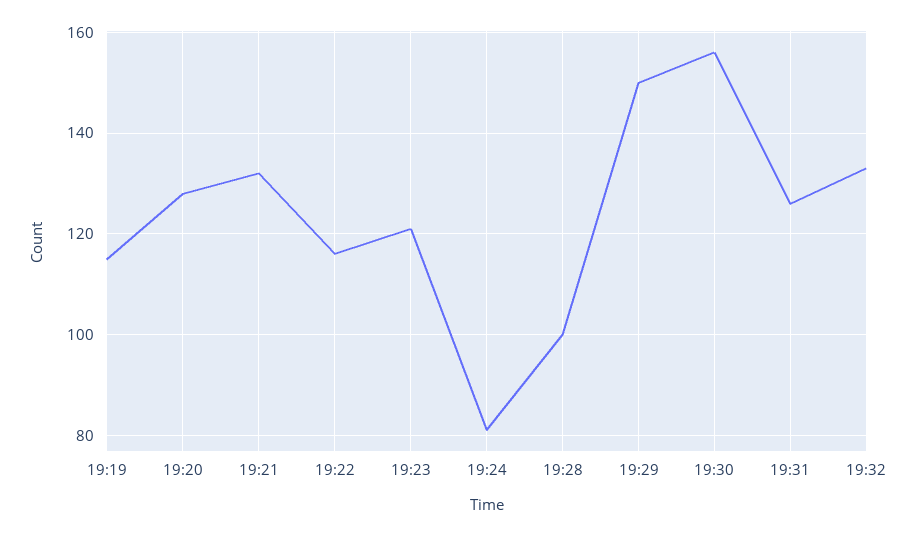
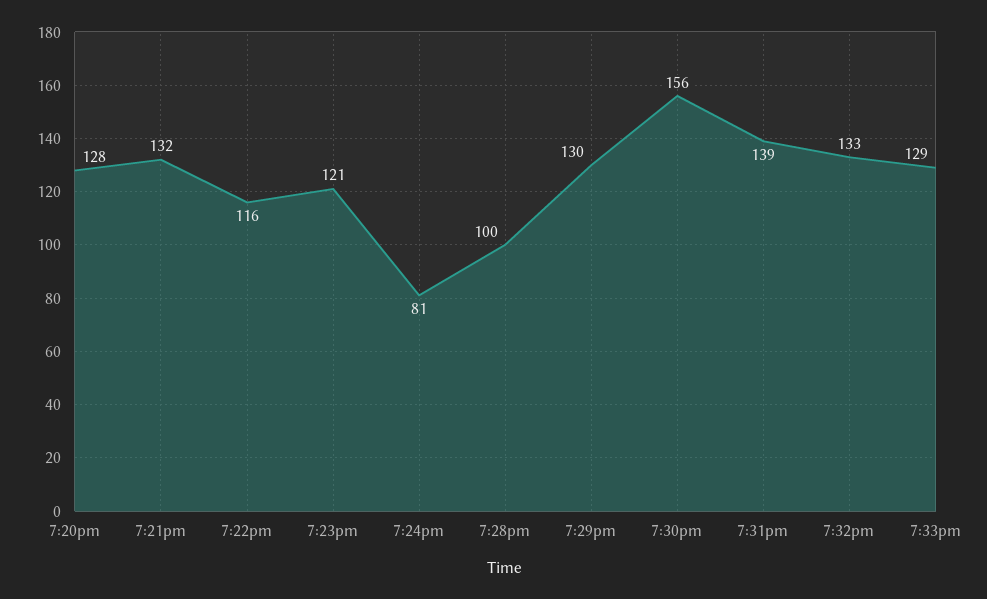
19:19: 115 -> none
19:29: 150 -> 130
19:31: 125 -> 139
7:33pm: none -> 129

